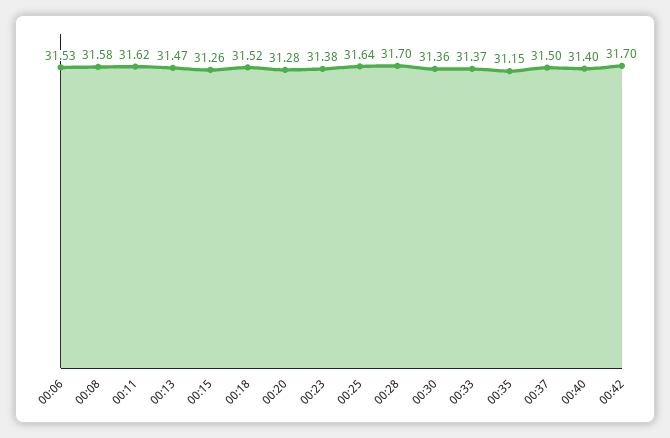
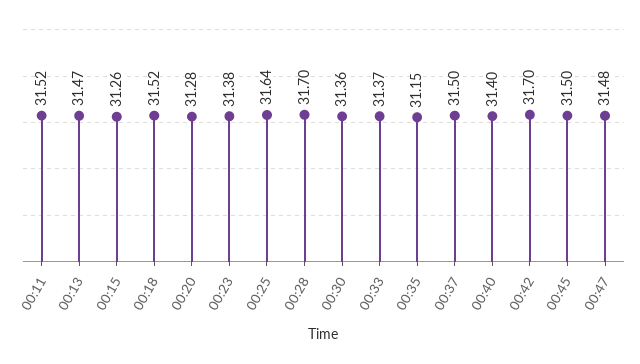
00:06: 31.53 -> none
00:08: 31.58 -> none
00:11: 31.62 -> 31.52
00:45: none -> 31.5
00:47: none -> 31.48

